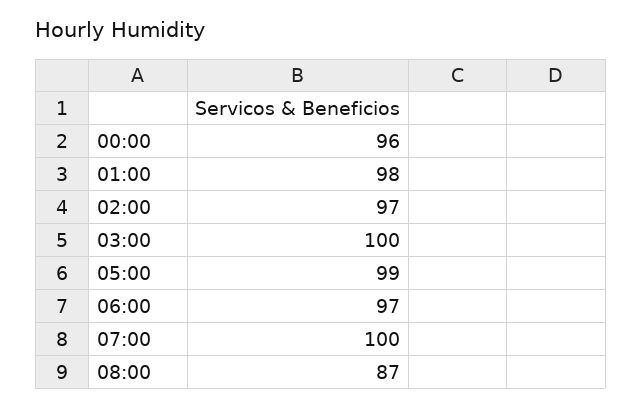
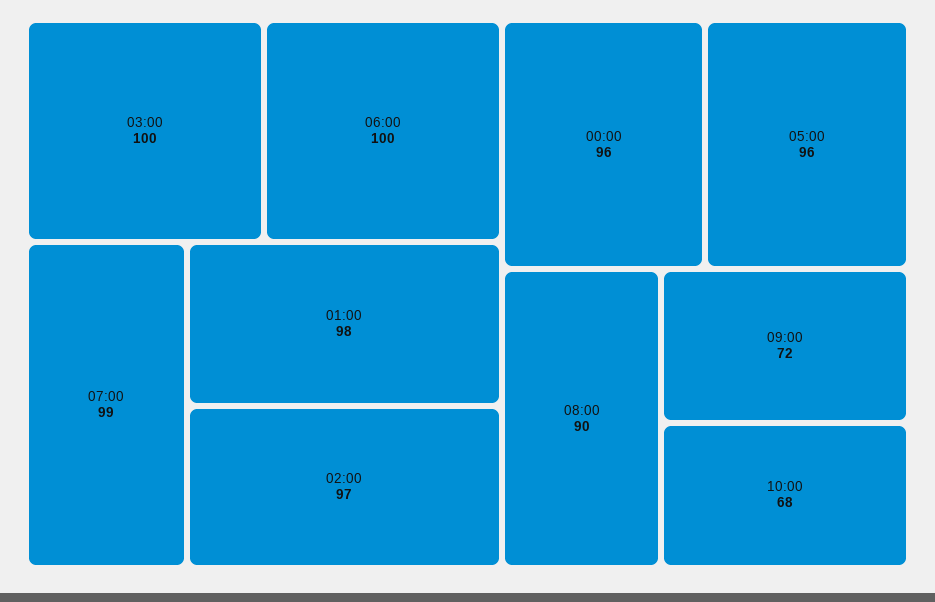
05:00: 99 -> 96
06:00: 97 -> 100
07:00: 100 -> 99
08:00: 87 -> 90
09:00: none -> 72
10:00: none -> 68

